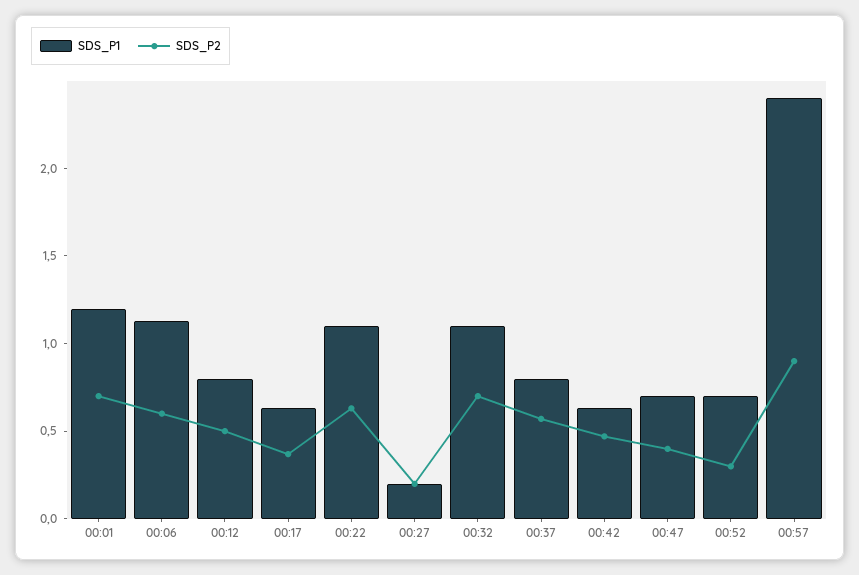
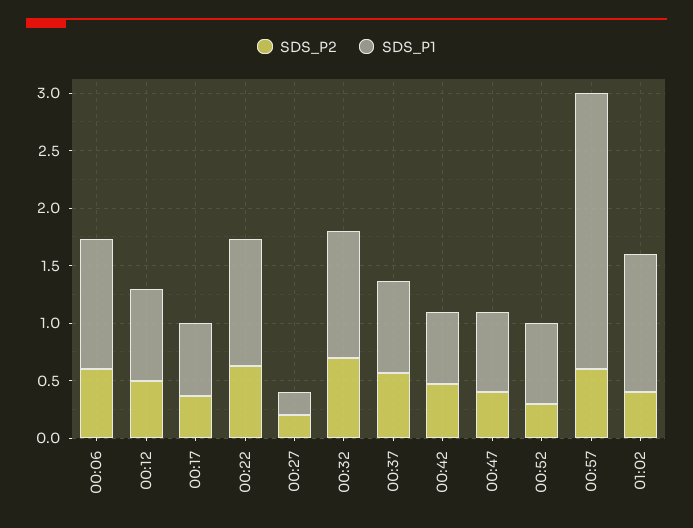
SDS_P1, 00:01: 1.2 -> none
SDS_P2, 00:01: 0.7 -> none
SDS_P2, 00:57: 0.9 -> 0.6
SDS_P2, 01:02: none -> 0.4
SDS_P1, 01:02: none -> 1.2

